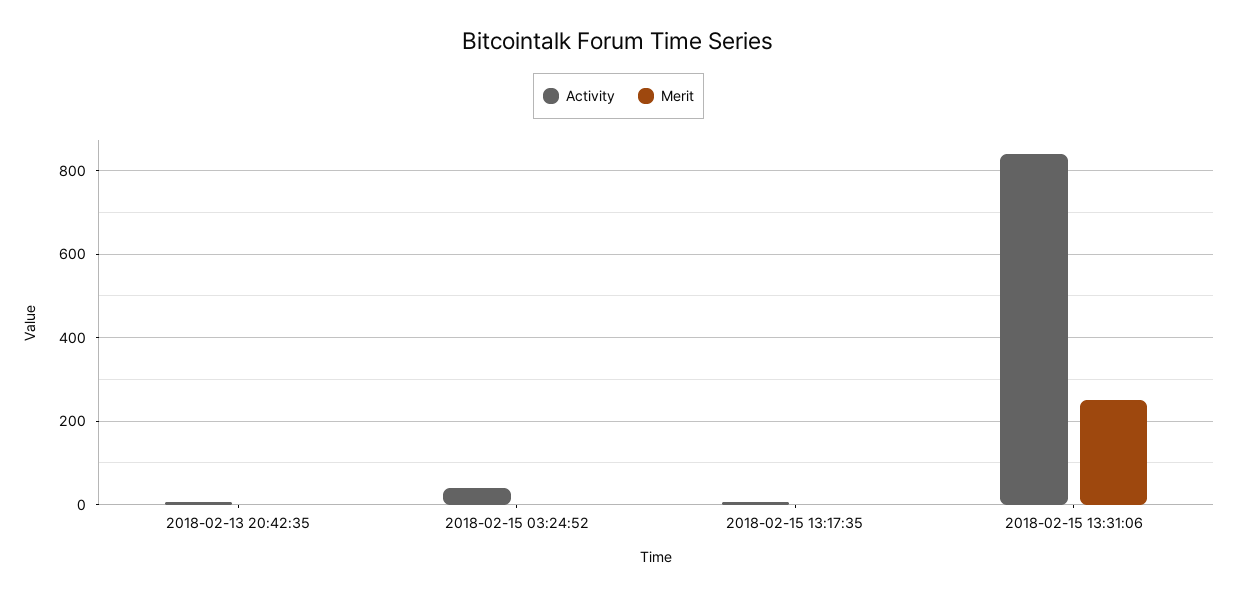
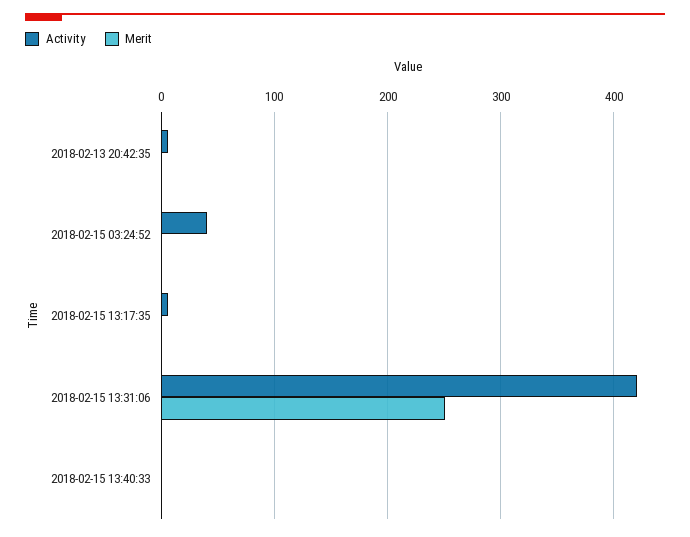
Activity, 2018-02-15 13:31:06: 840 -> 420
Activity, 2018-02-15 13:40:33: none -> 0
Merit, 2018-02-15 13:40:33: none -> 0

